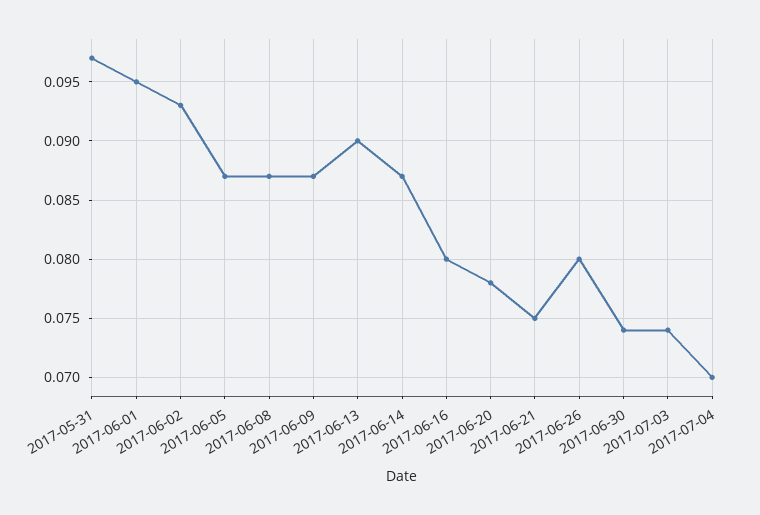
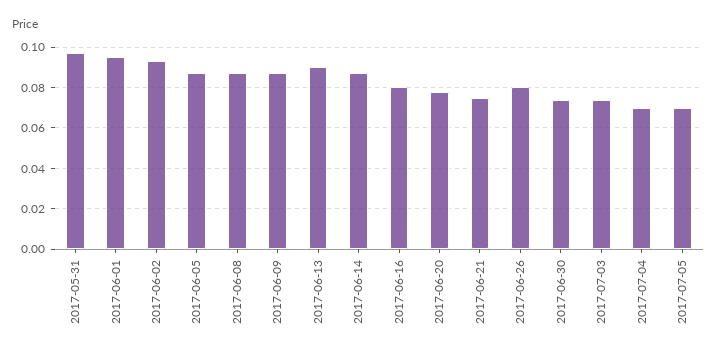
2017-07-05: none -> 0.07

